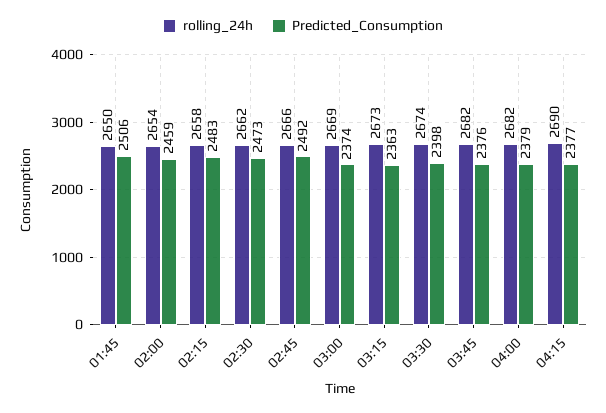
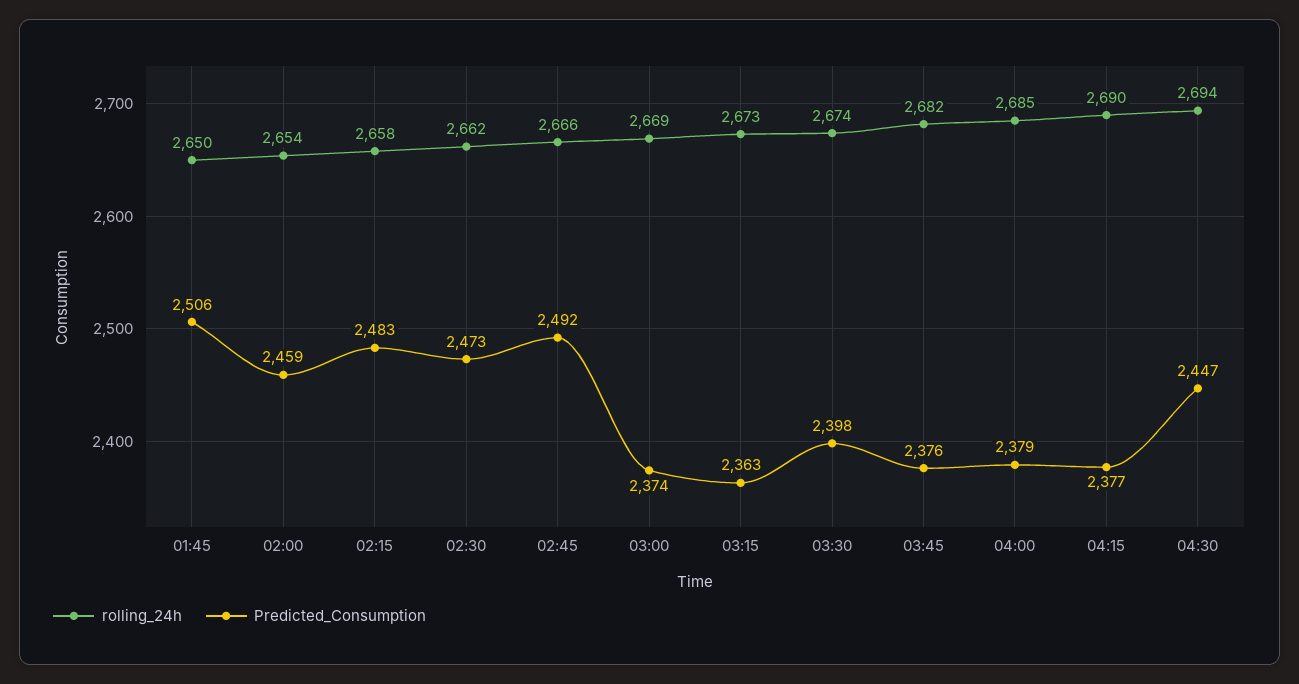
rolling_24h, 04:00: 2682 -> 2685
rolling_24h, 04:30: none -> 2694
Predicted_Consumption, 04:30: none -> 2447

